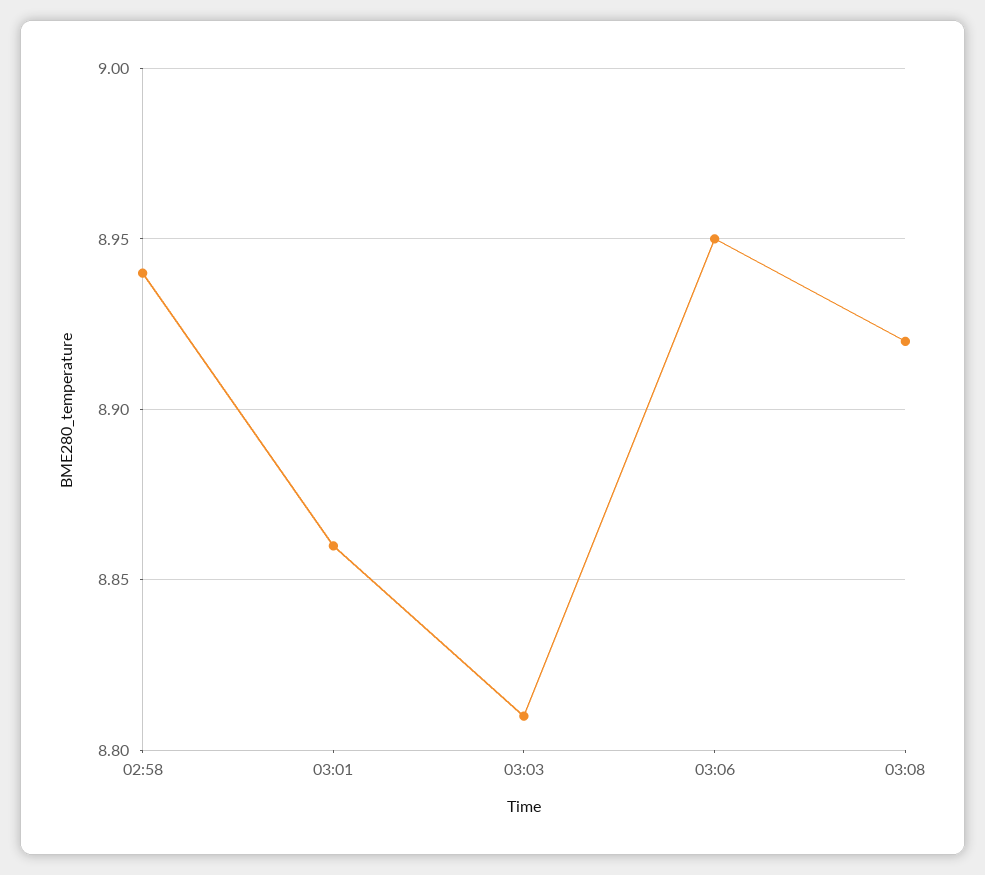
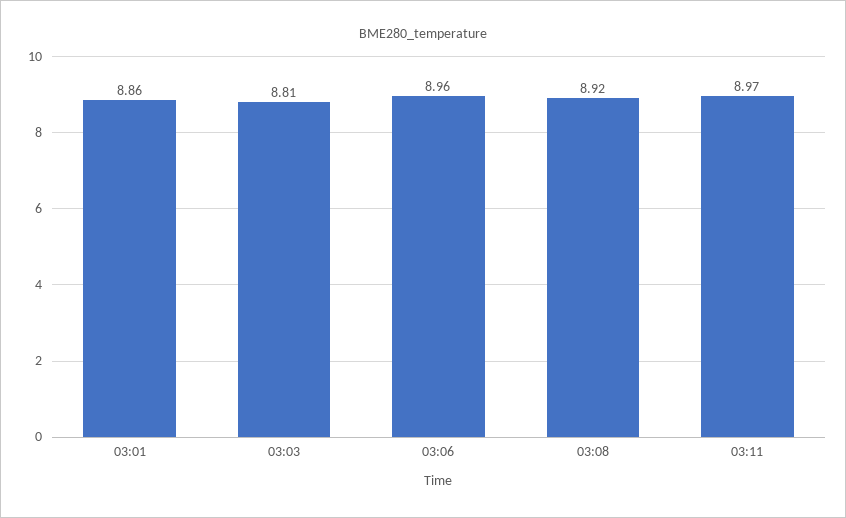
02:58: 8.94 -> none
03:06: 8.95 -> 8.96
03:11: none -> 8.97

